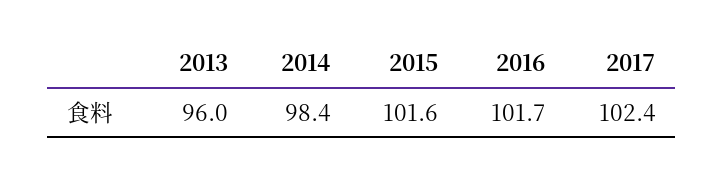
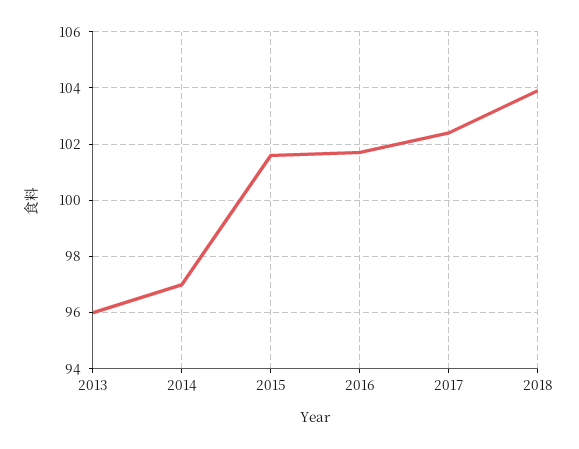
2014: 98.4 -> 97
2018: none -> 104

